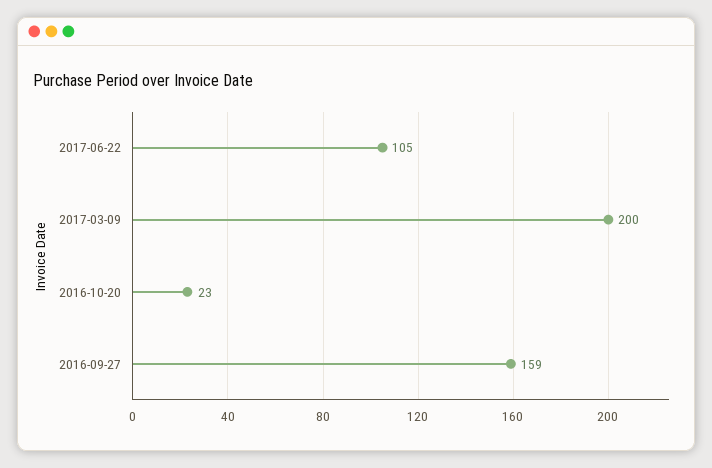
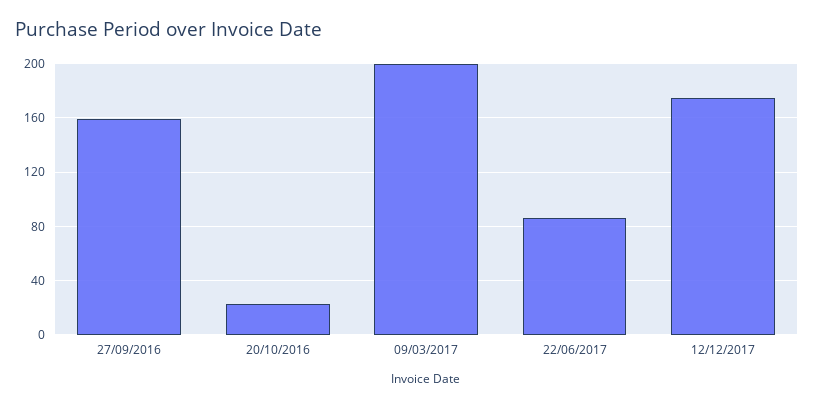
2017-06-22: 105 -> 85
12/12/2017: none -> 175

